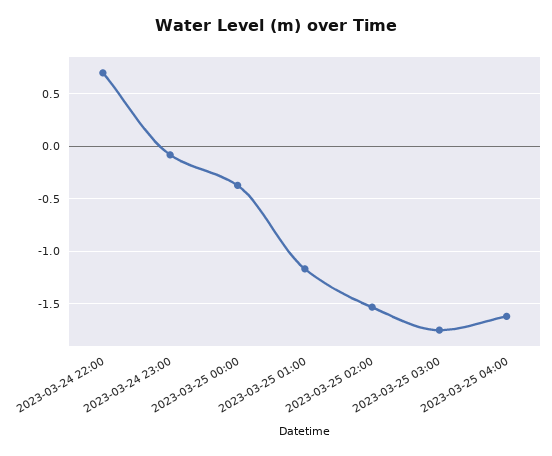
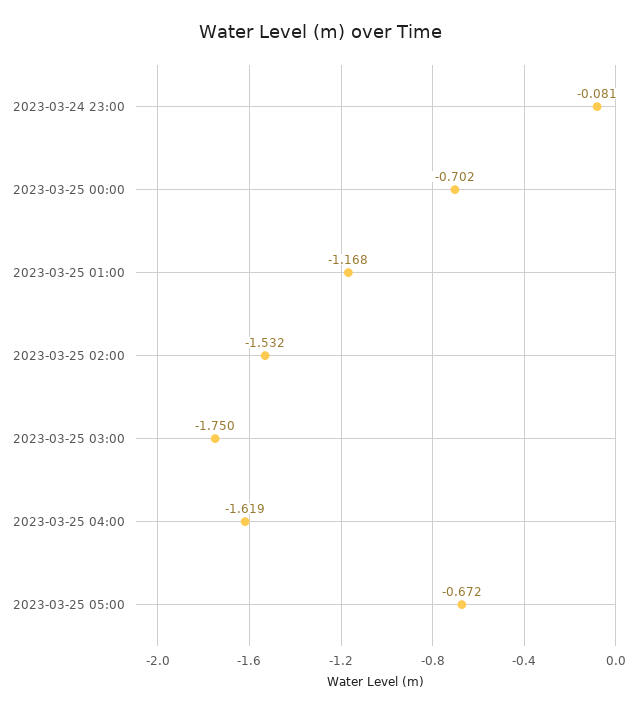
2023-03-24 22:00: 0.7 -> none
2023-03-25 00:00: -0.4 -> -0.702
2023-03-25 05:00: none -> -0.672

